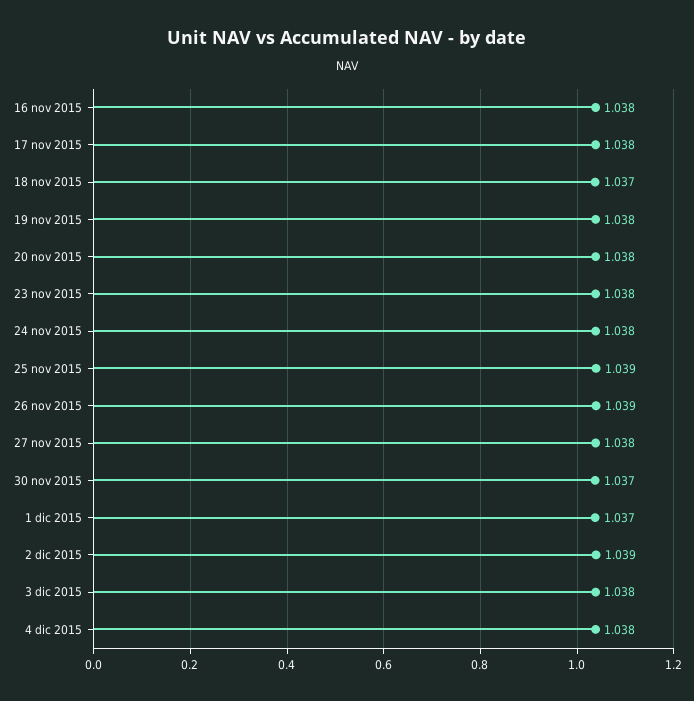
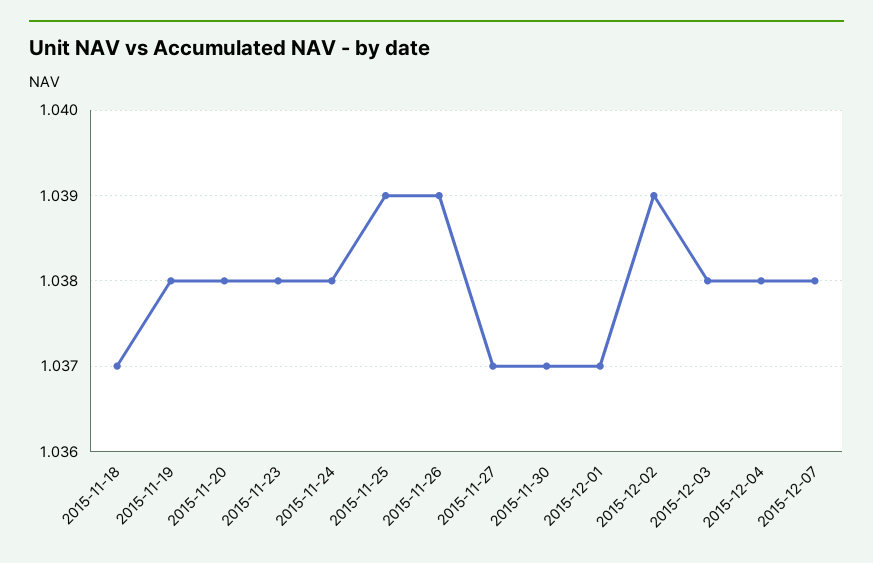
16 nov 2015: 1.038 -> none
17 nov 2015: 1.038 -> none
27 nov 2015: 1.038 -> 1.037
2015-12-07: none -> 1.038

